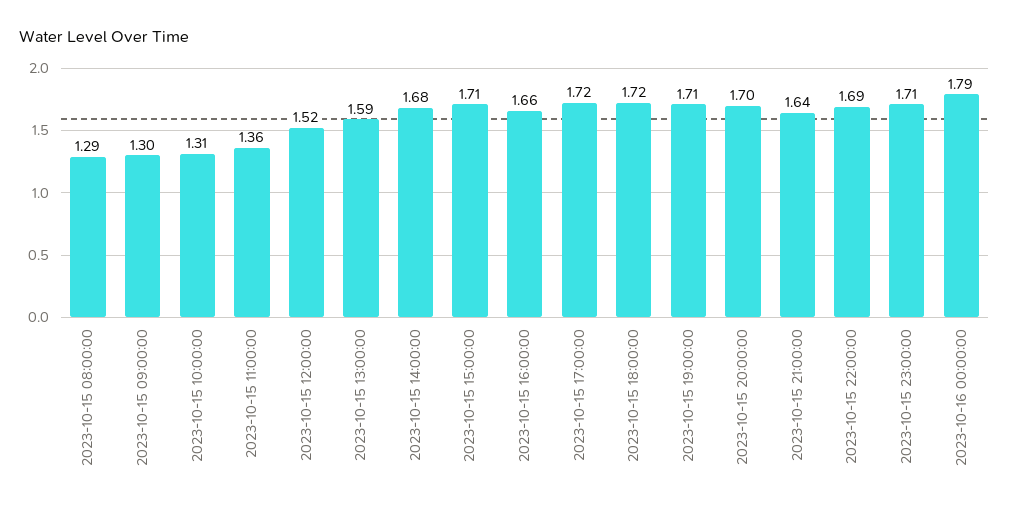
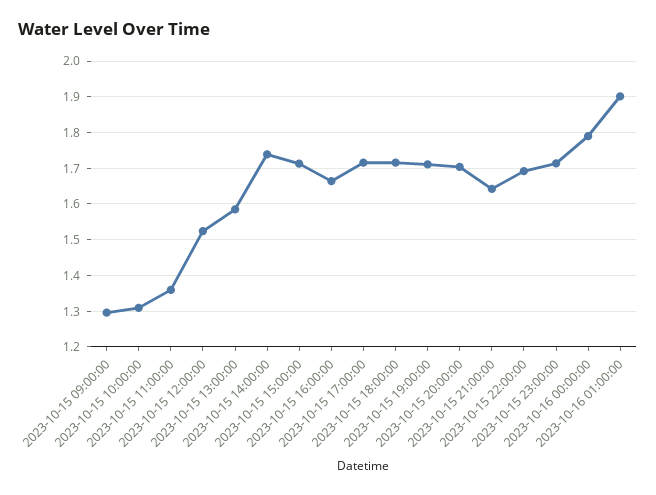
2023-10-15 08:00:00: 1.29 -> none
2023-10-15 14:00:00: 1.68 -> 1.74
2023-10-16 01:00:00: none -> 1.9

